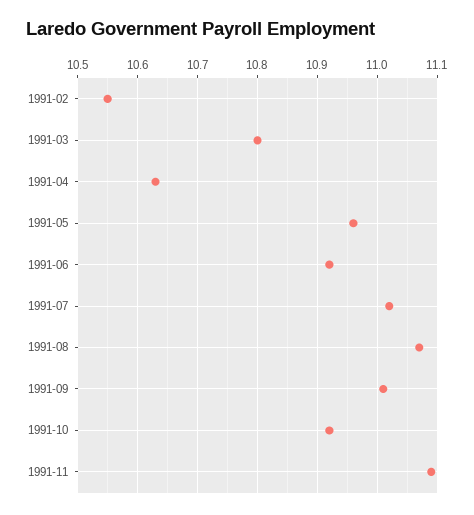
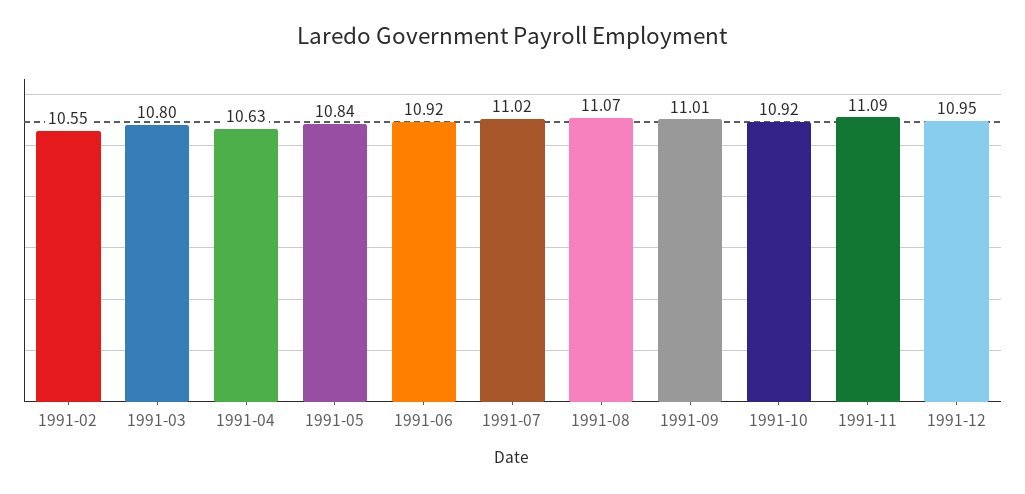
1991-05: 10.95 -> 10.84
1991-12: none -> 10.95

